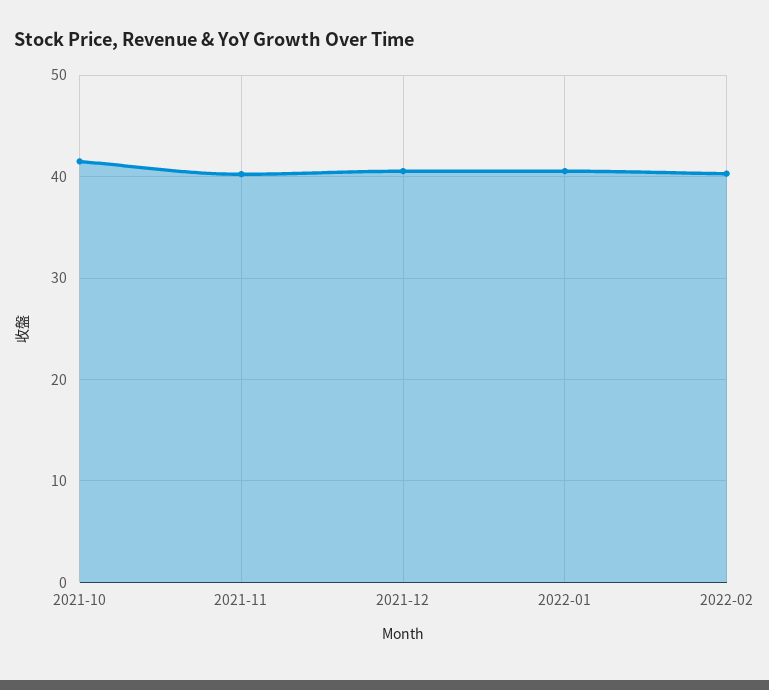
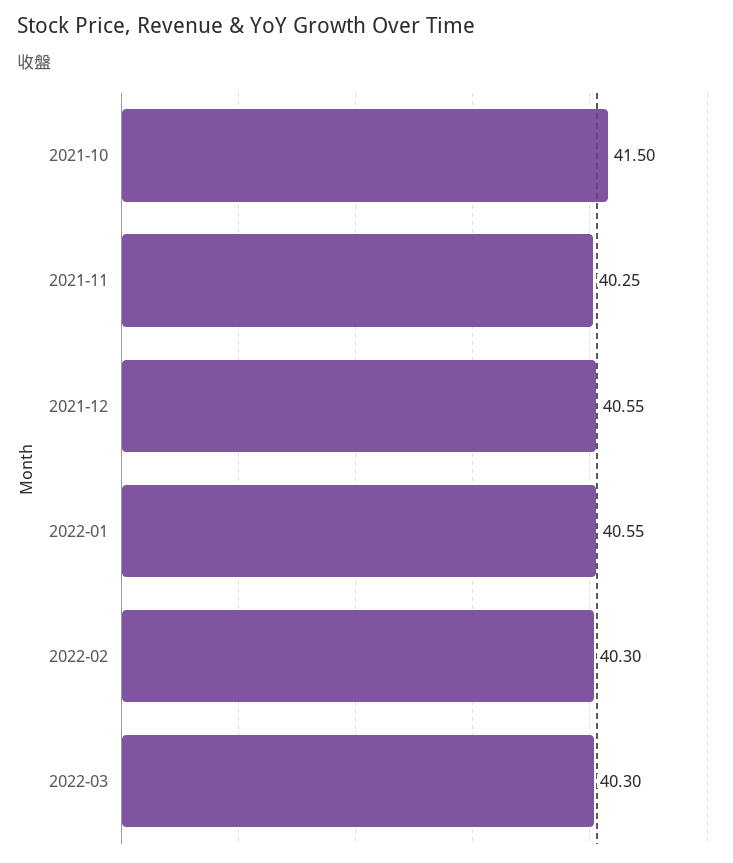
2022-03: none -> 40.3

